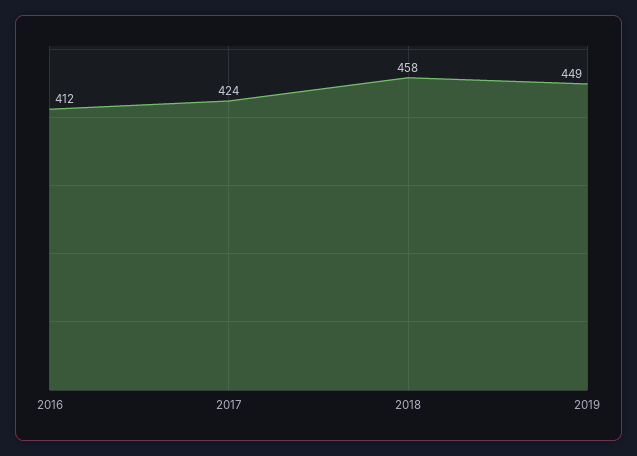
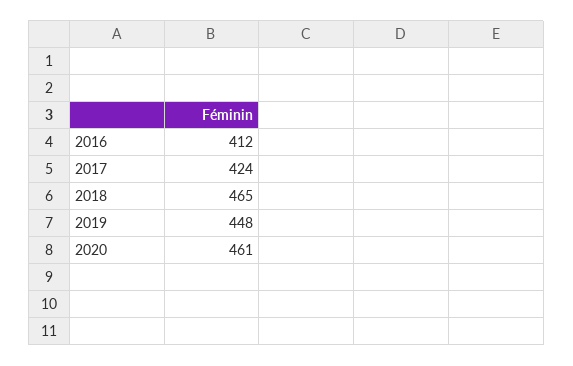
2018: 458 -> 465
2019: 449 -> 448
2020: none -> 461

